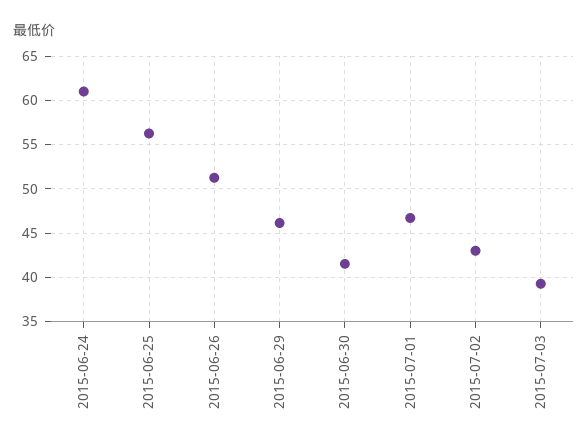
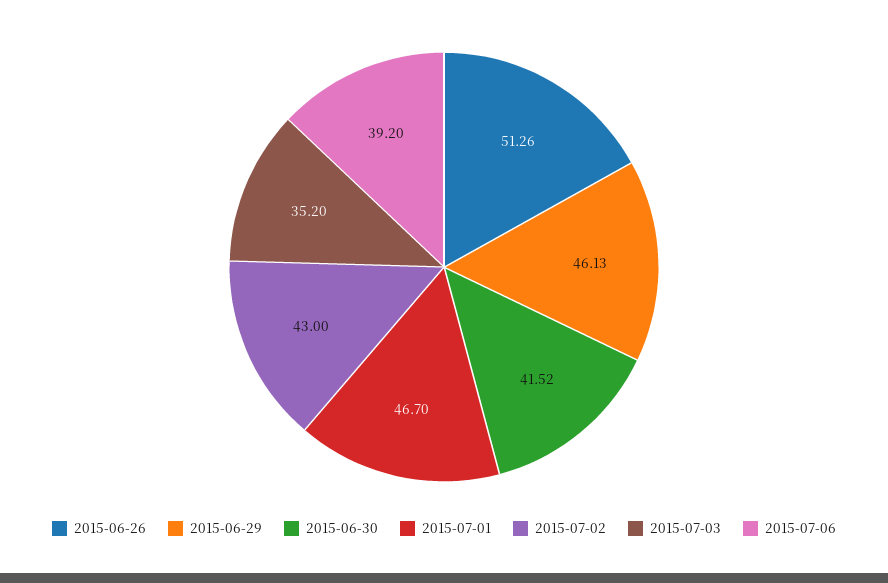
2015-06-24: 61 -> none
2015-06-25: 56 -> none
2015-07-03: 39 -> 35.2
2015-07-06: none -> 39.2

